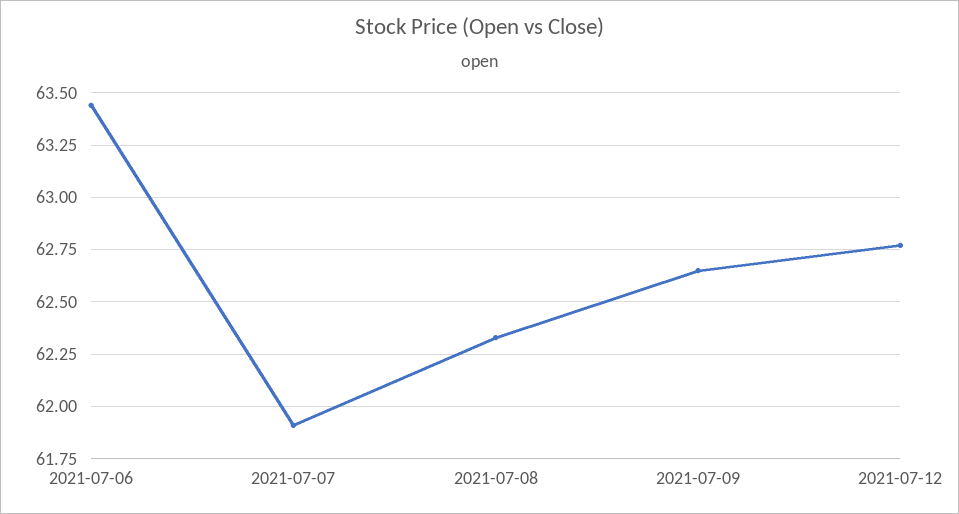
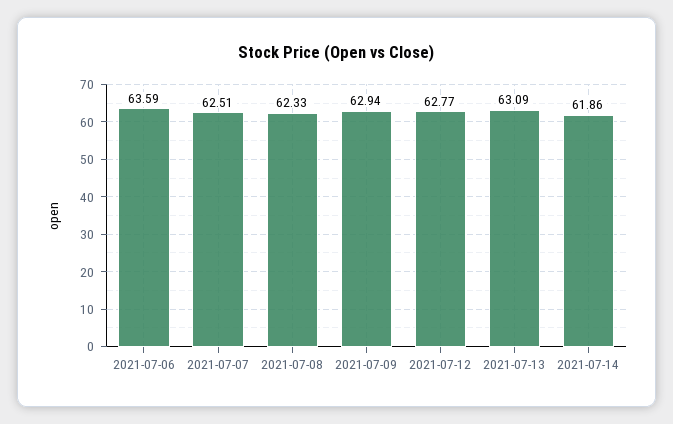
2021-07-06: 63.45 -> 63.59
2021-07-07: 61.9 -> 62.51
2021-07-09: 62.65 -> 62.94
2021-07-13: none -> 63.09
2021-07-14: none -> 61.86

